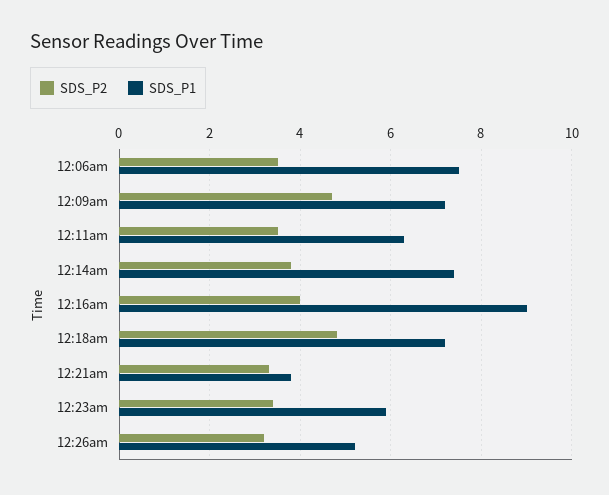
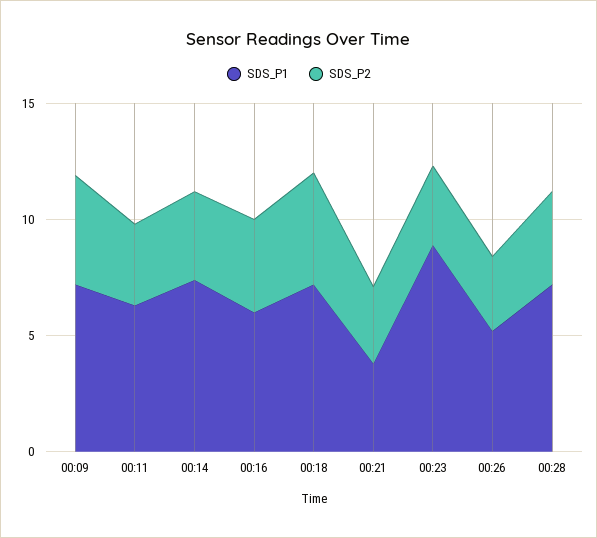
SDS_P2, 12:06am: 3.5 -> none
SDS_P1, 12:06am: 7.5 -> none
SDS_P1, 12:16am: 9 -> 6
SDS_P1, 12:23am: 6 -> 9
SDS_P1, 00:28: none -> 7
SDS_P2, 00:28: none -> 4

